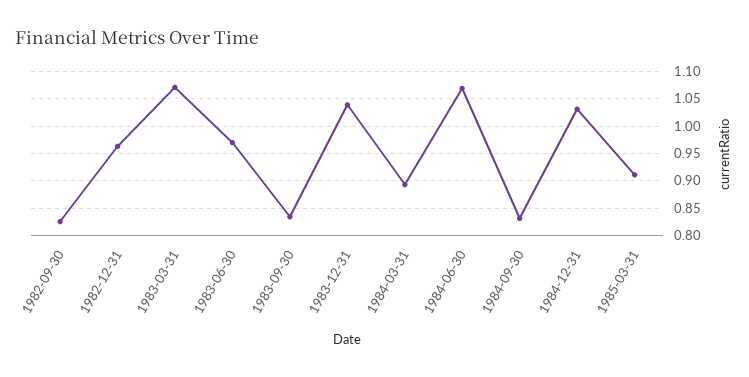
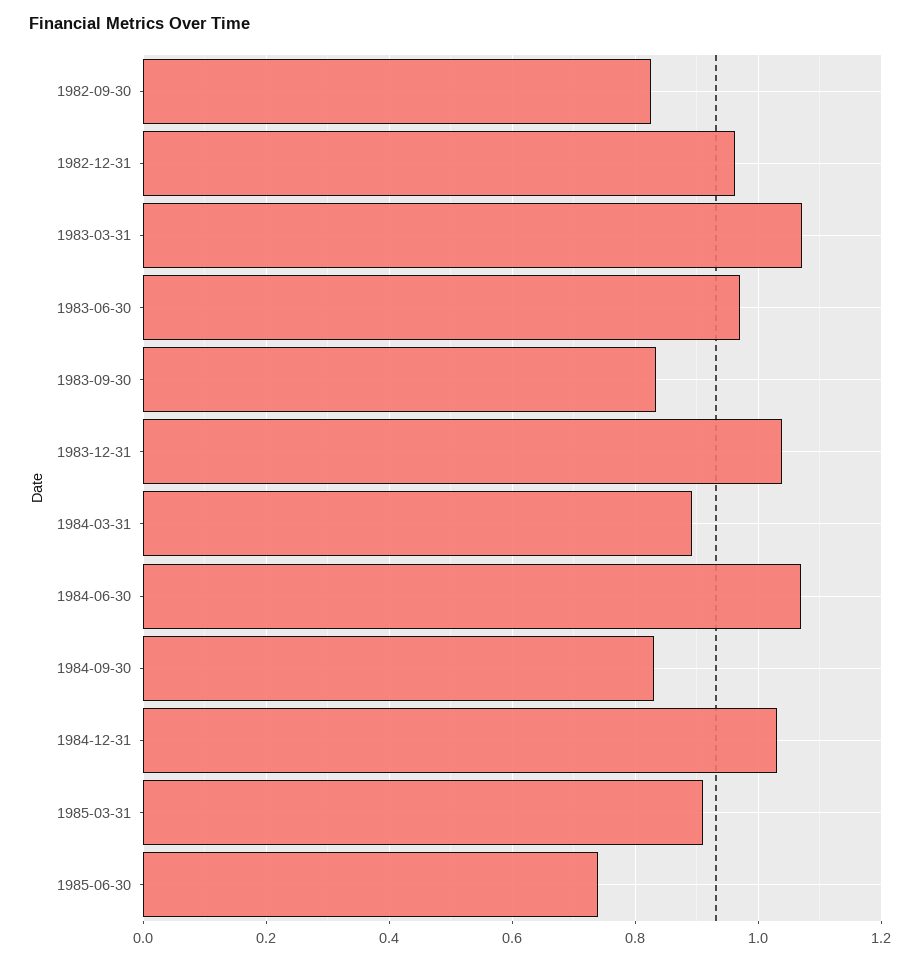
1985-06-30: none -> 0.74

